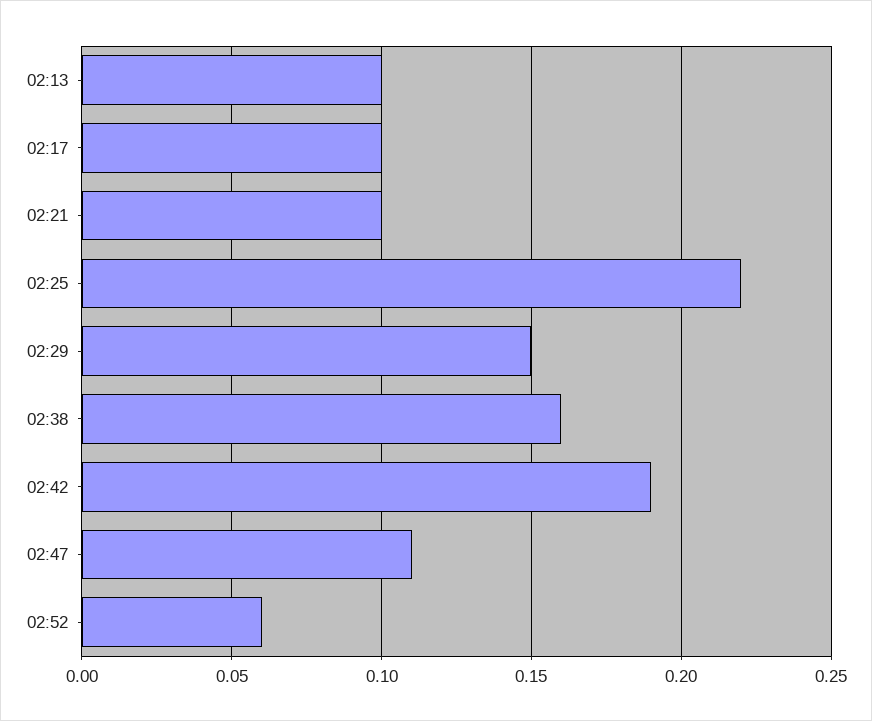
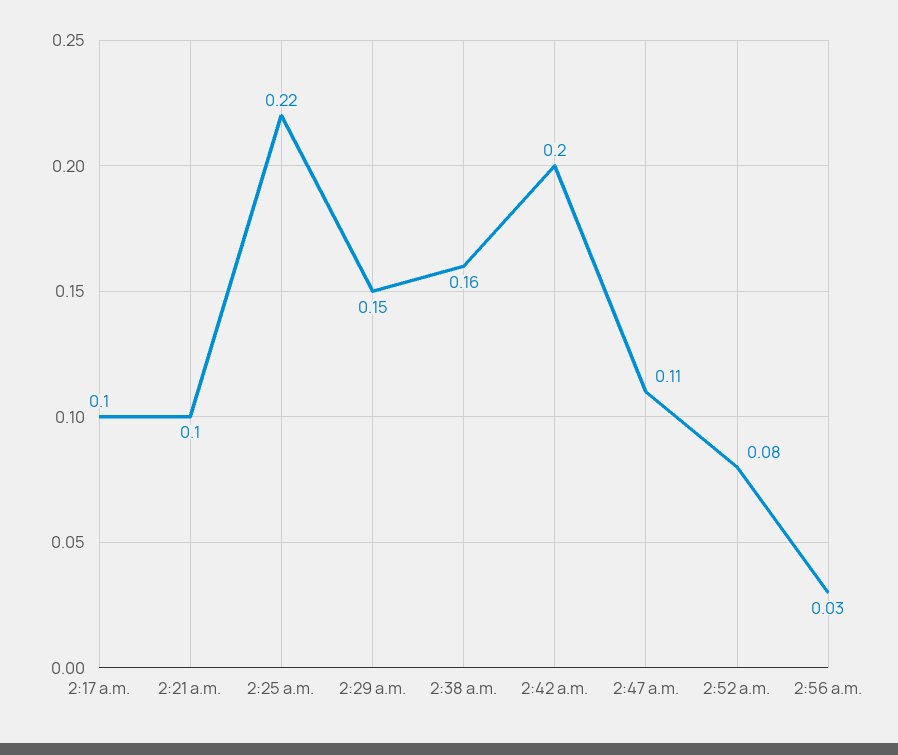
02:13: 0.1 -> none
02:42: 0.19 -> 0.2
02:52: 0.06 -> 0.08
2:56 a.m.: none -> 0.03

